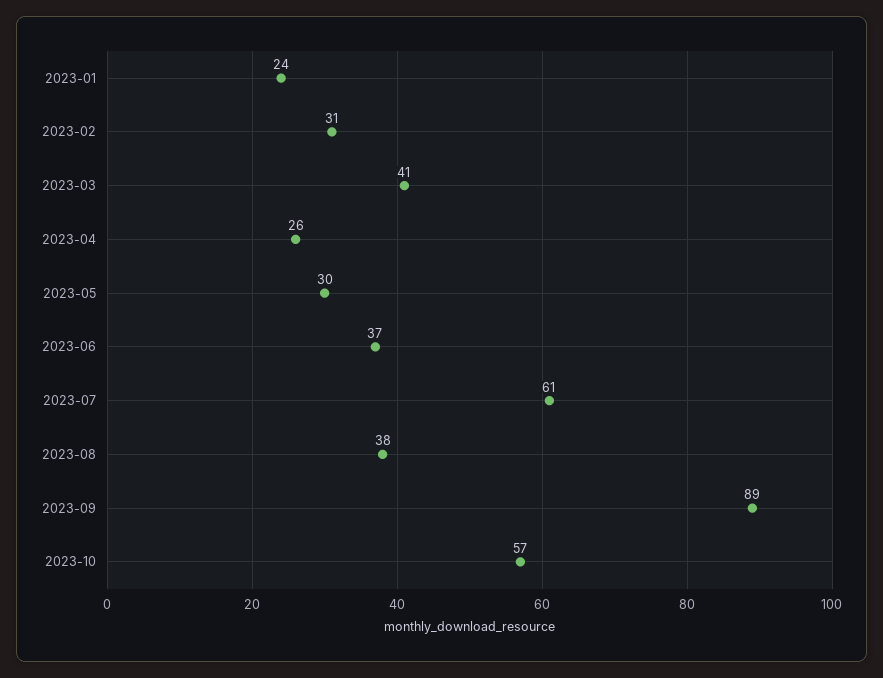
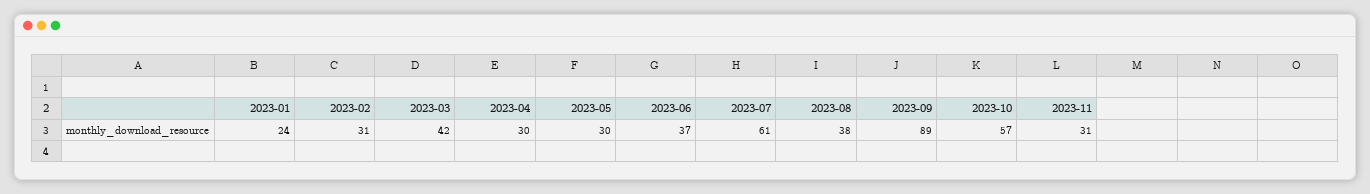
2023-03: 41 -> 42
2023-04: 26 -> 30
2023-11: none -> 31

